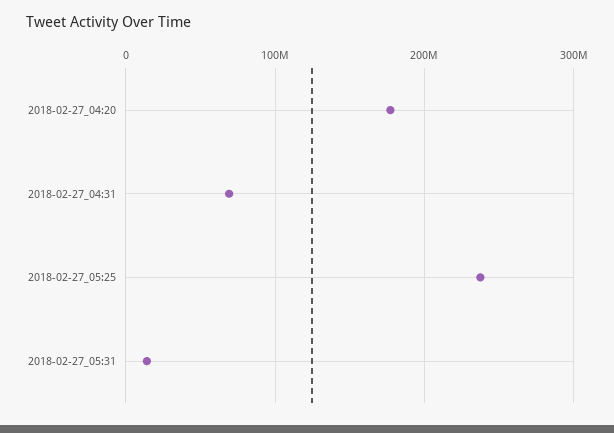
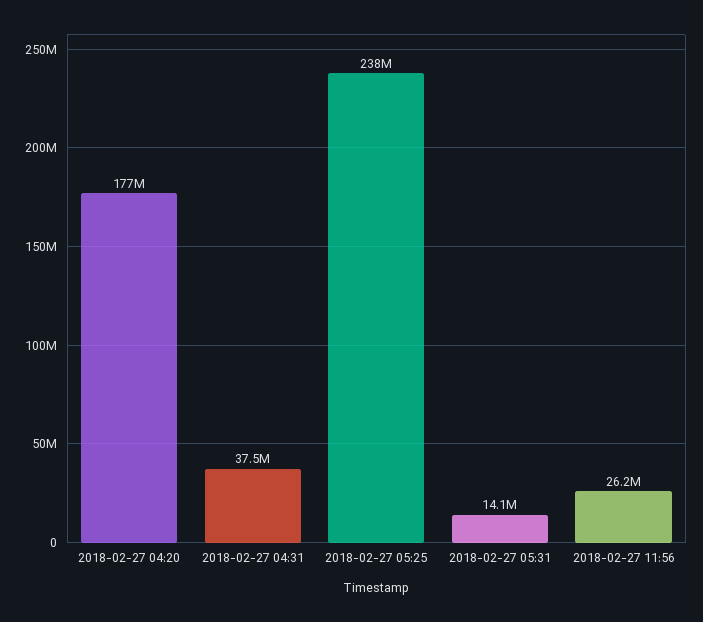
2018-02-27_04:31: 70000000 -> 37500000
2018-02-27 11:56: none -> 26200000

